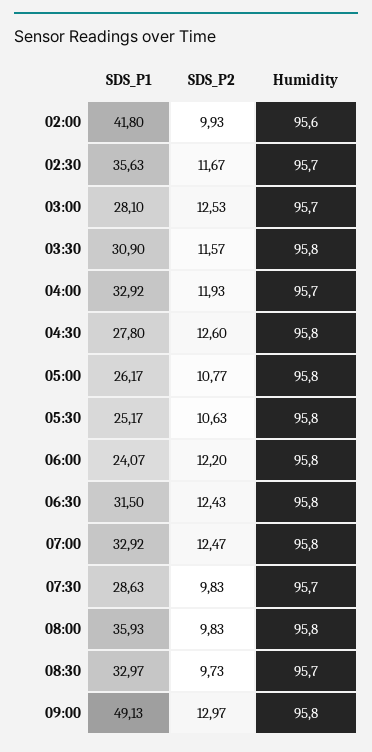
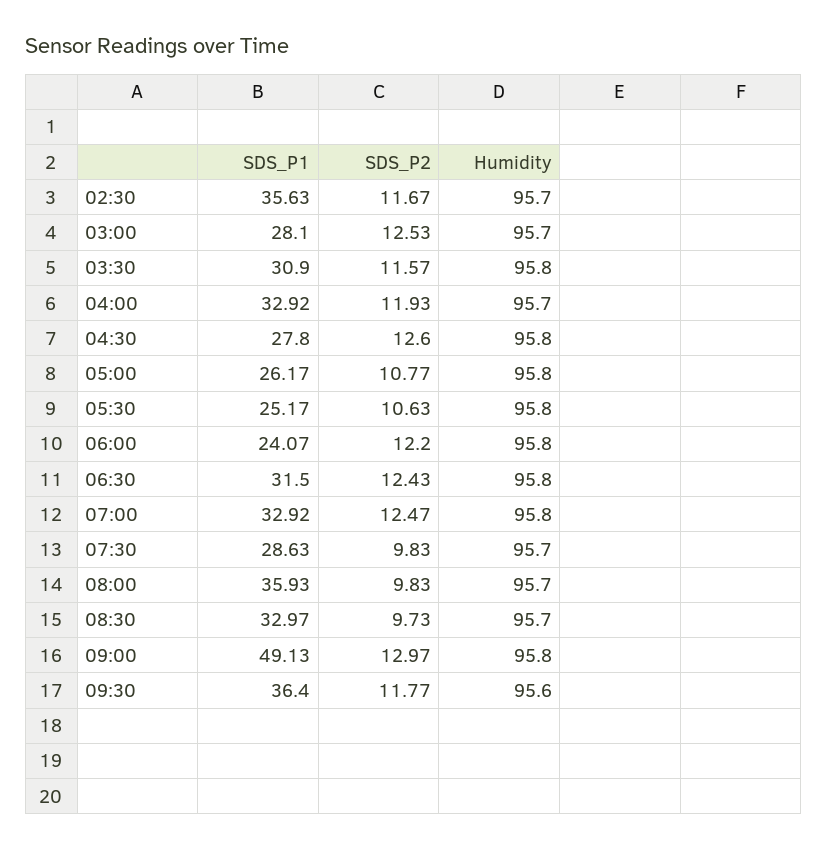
SDS_P1, 02:00: 41.8 -> none
SDS_P2, 02:00: 9.93 -> none
Humidity, 02:00: 95.6 -> none
Humidity, 08:00: 95.8 -> 95.7
SDS_P1, 09:30: none -> 36.4
SDS_P2, 09:30: none -> 11.77
Humidity, 09:30: none -> 95.6

